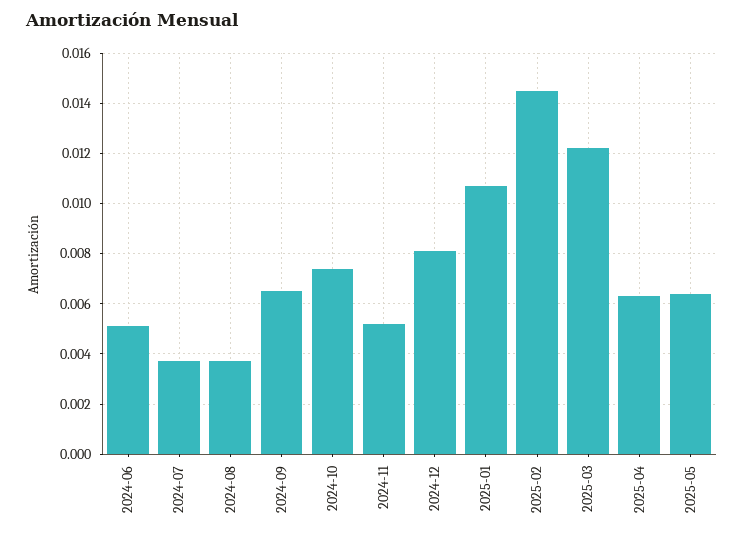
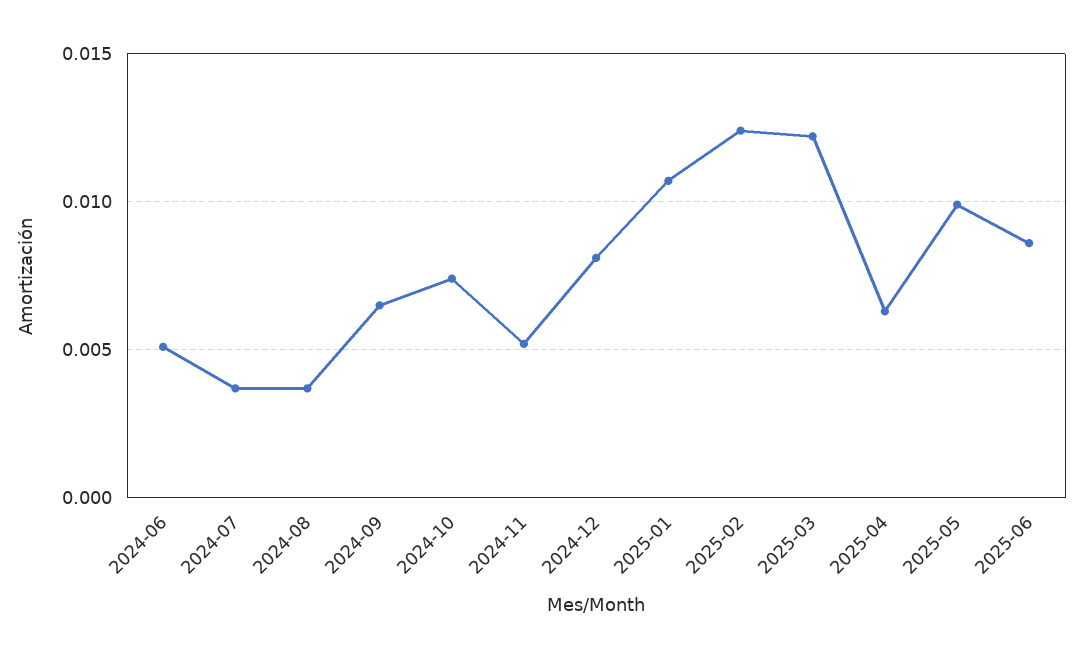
2025-02: 0.0145 -> 0.0125
2025-05: 0.0065 -> 0.01
2025-06: none -> 0.0085

